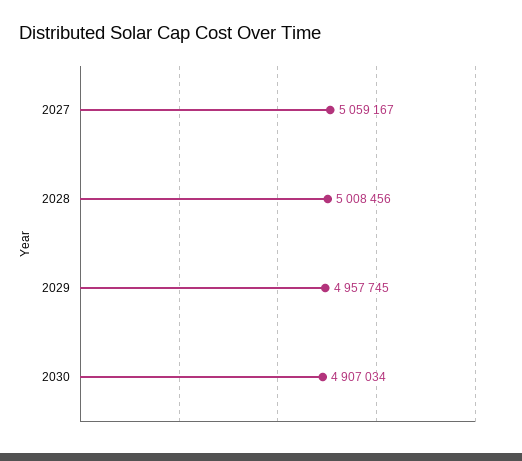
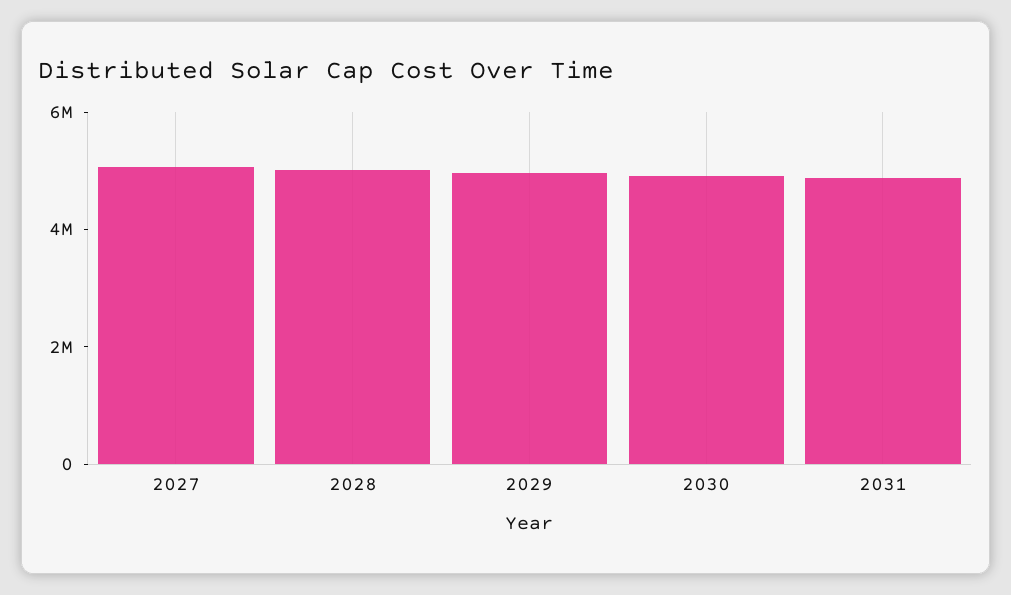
2031: none -> 5000000

